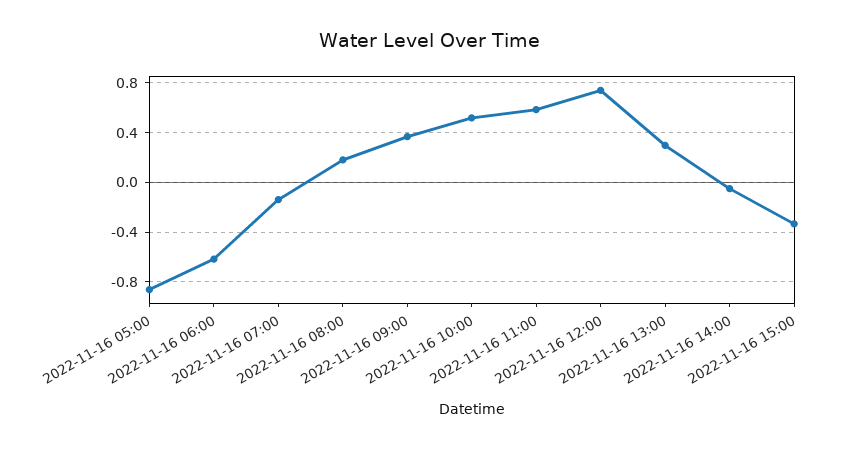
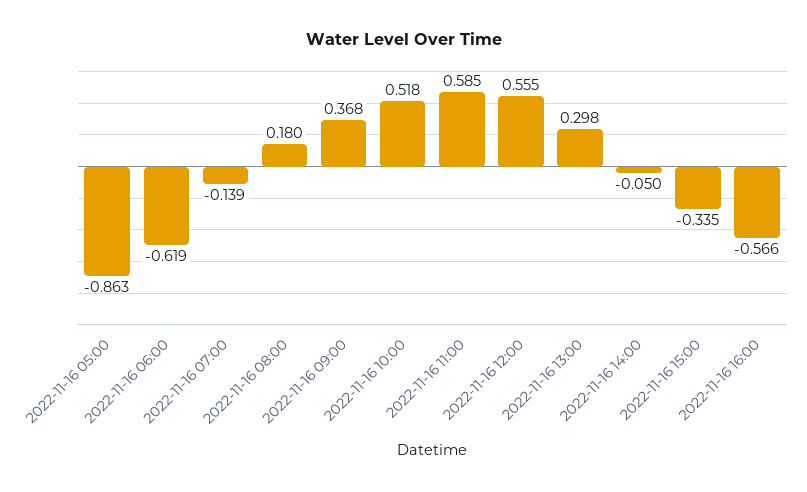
2022-11-16 12:00: 0.75 -> 0.555
2022-11-16 16:00: none -> -0.566

